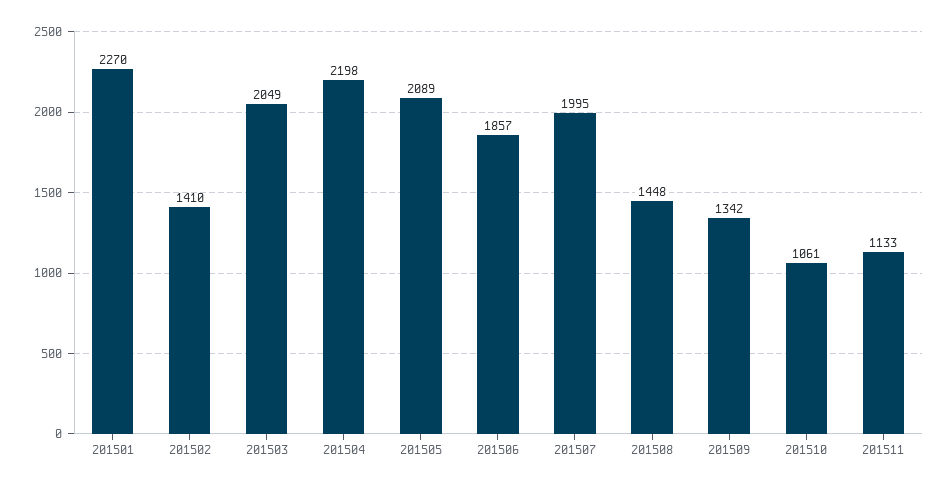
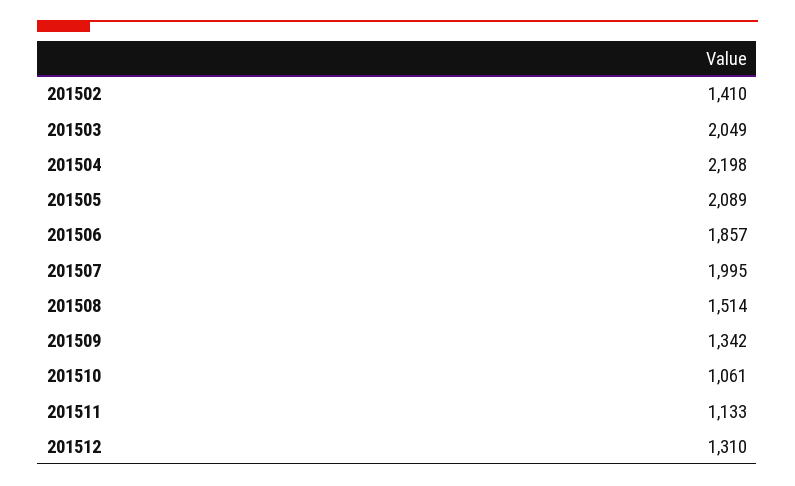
201501: 2270 -> none
201508: 1448 -> 1514
201512: none -> 1310

